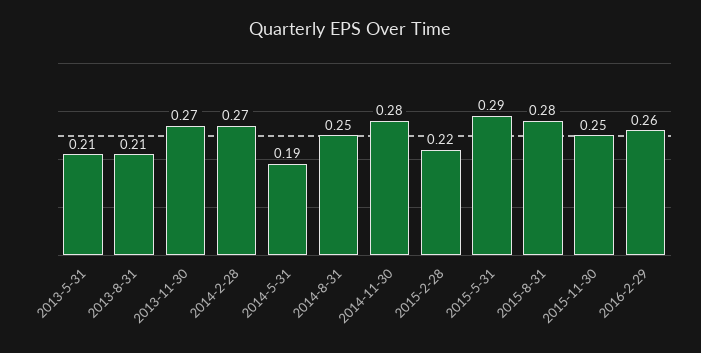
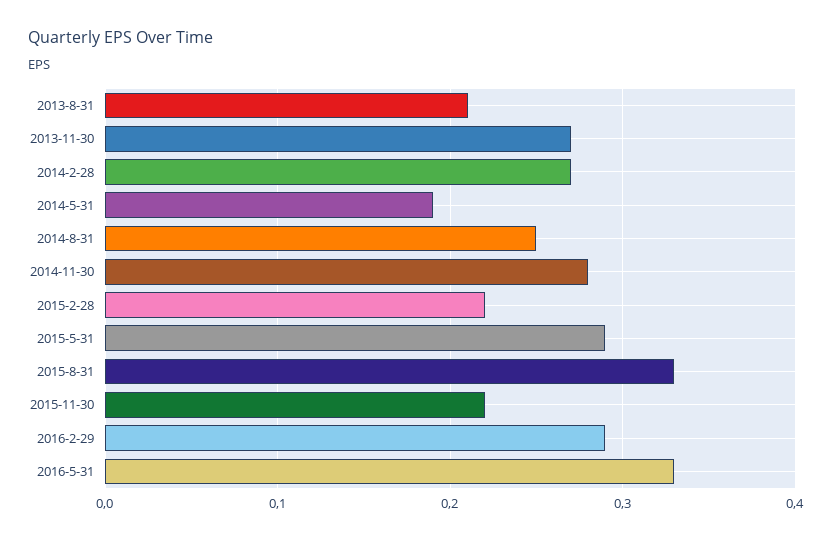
2013-5-31: 0.21 -> none
2015-8-31: 0.28 -> 0.33
2015-11-30: 0.25 -> 0.22
2016-2-29: 0.26 -> 0.29
2016-5-31: none -> 0.33

